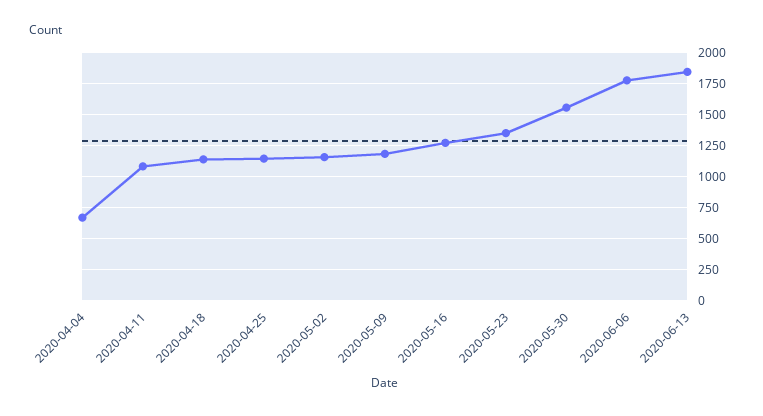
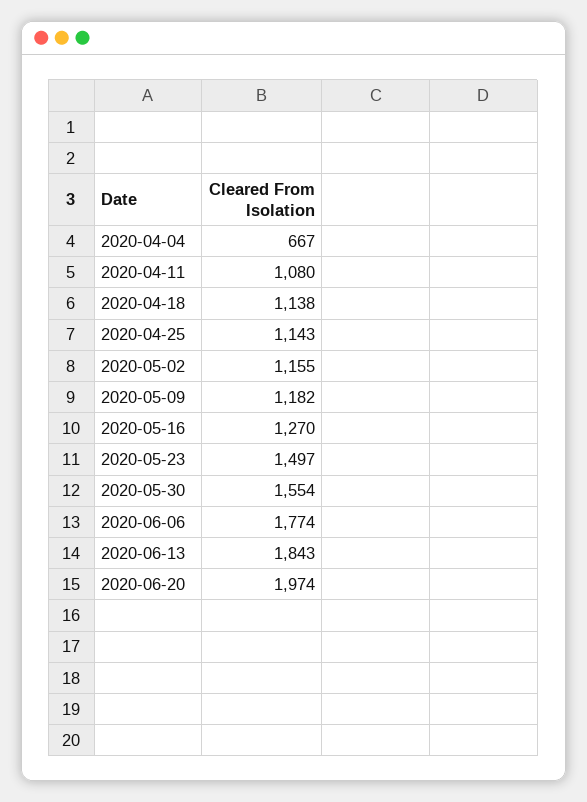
2020-05-23: 1350 -> 1497
2020-06-20: none -> 1974

